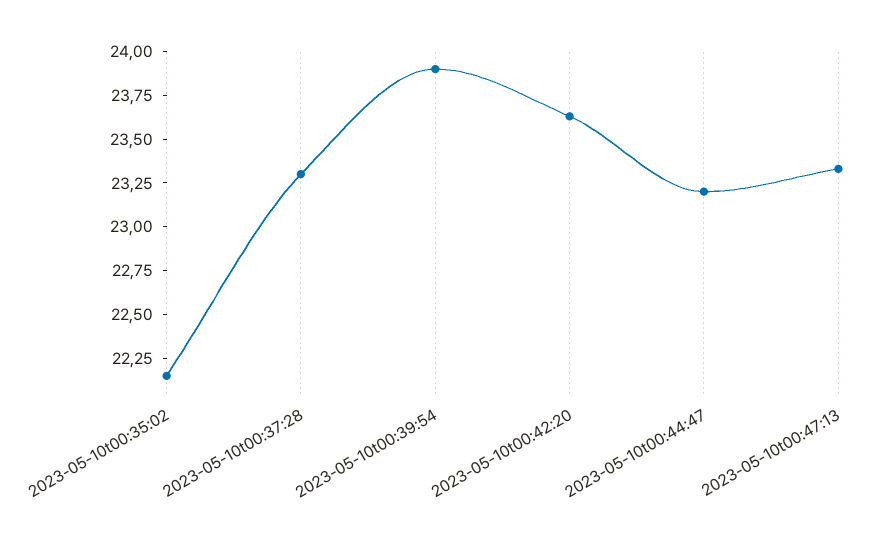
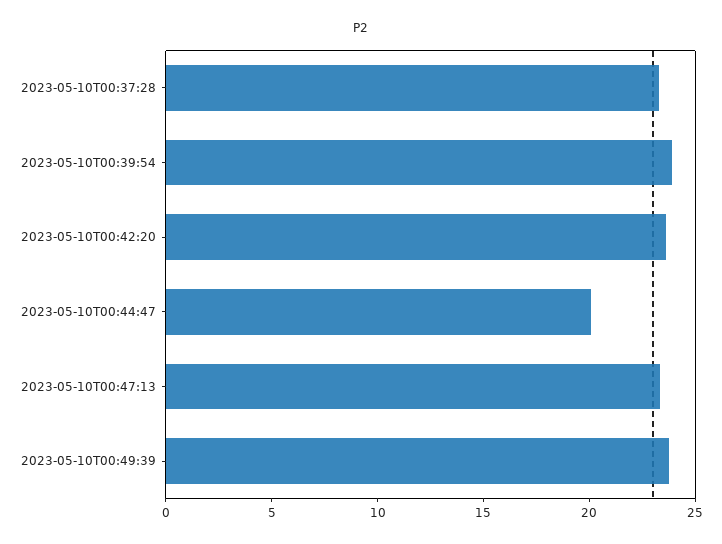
2023-05-10t00:35:02: 22.15 -> none
2023-05-10t00:44:47: 23.2 -> 20
2023-05-10T00:49:39: none -> 24

